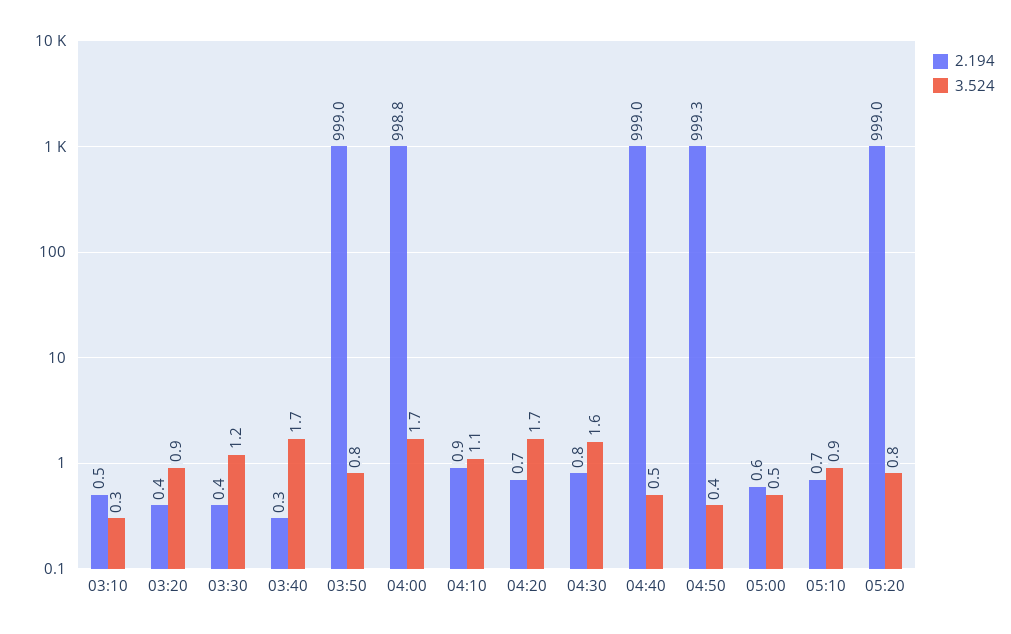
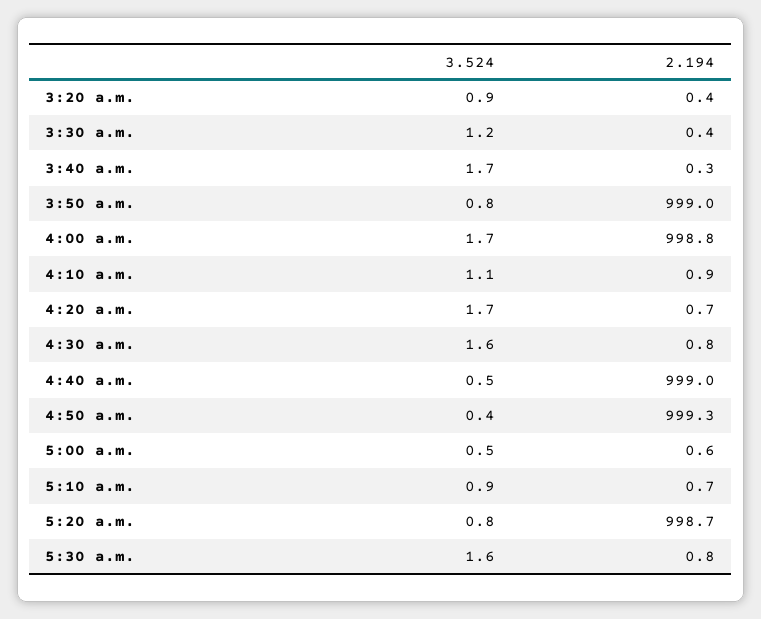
2.194, 03:10: 0.5 -> none
3.524, 03:10: 0.3 -> none
2.194, 05:20: 999 -> 998.7
3.524, 5:30 a.m.: none -> 1.6
2.194, 5:30 a.m.: none -> 0.8

